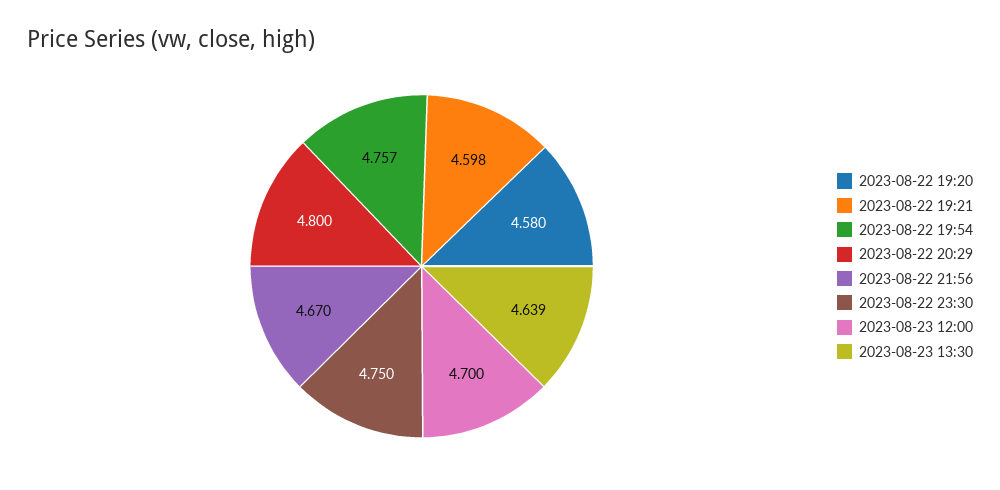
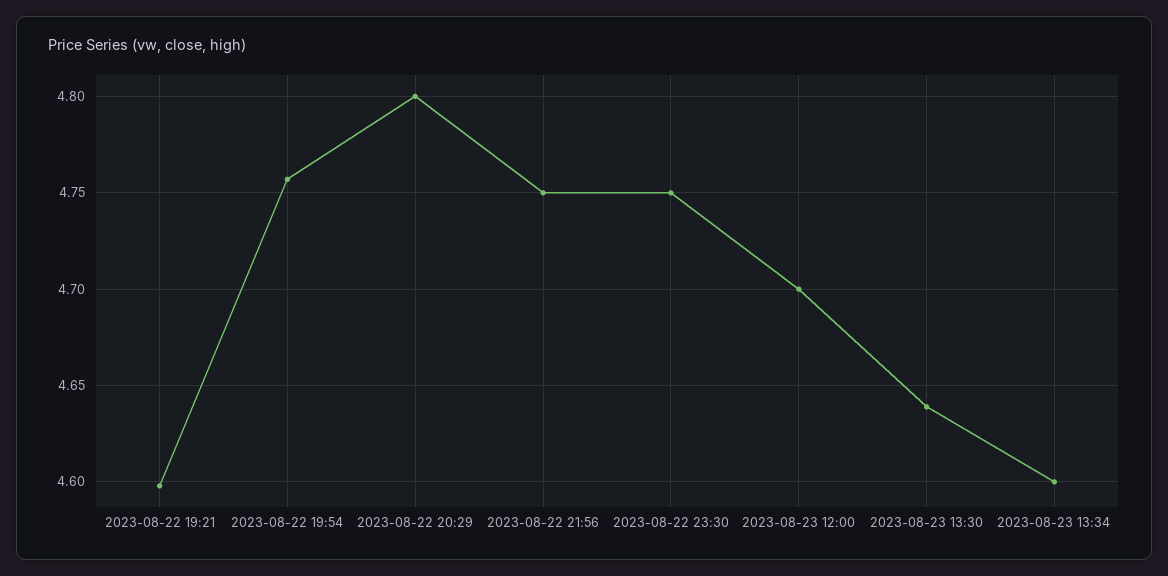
2023-08-22 19:20: 4.58 -> none
2023-08-22 21:56: 4.67 -> 4.75
2023-08-23 13:34: none -> 4.6

